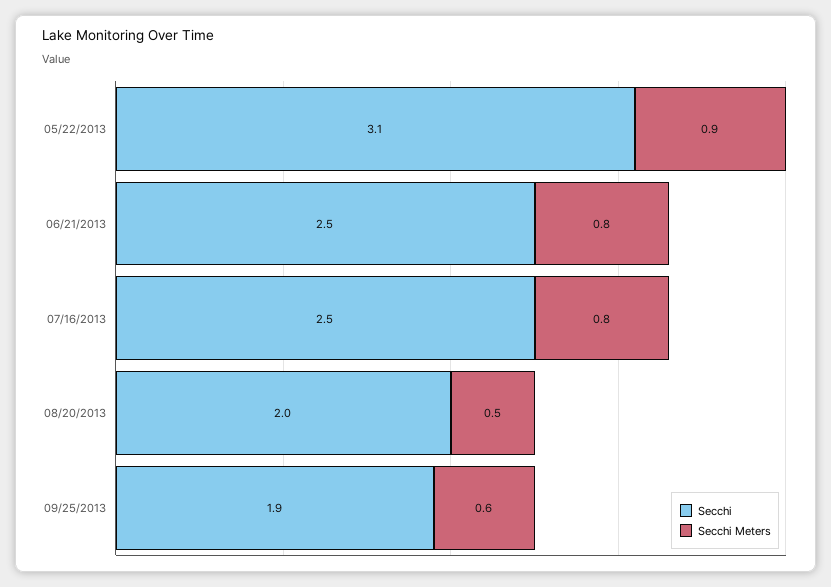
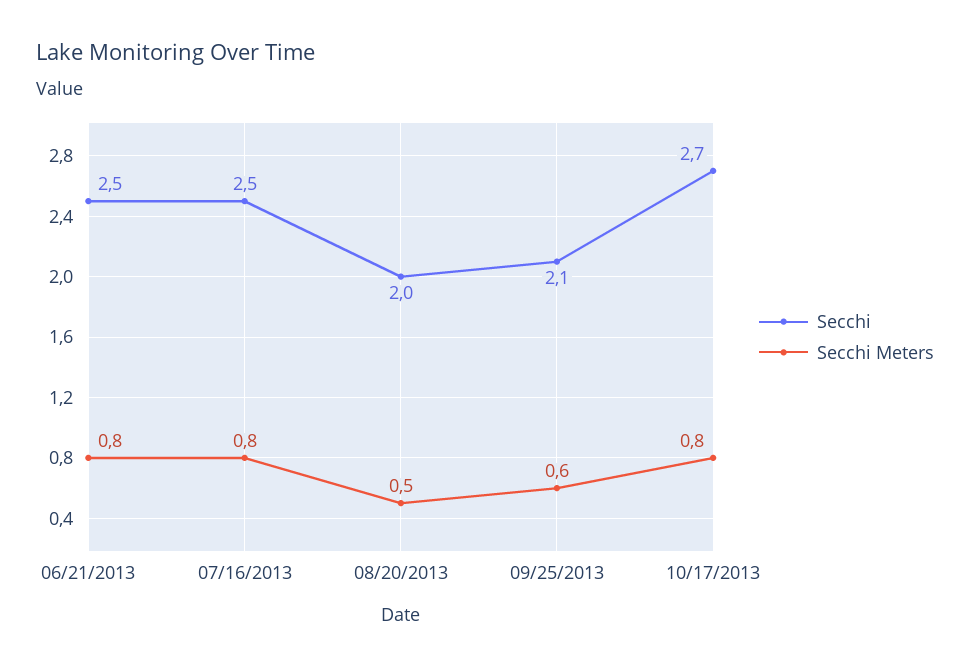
Secchi, 05/22/2013: 3.1 -> none
Secchi Meters, 05/22/2013: 0.9 -> none
Secchi, 09/25/2013: 1.9 -> 2.1
Secchi, 10/17/2013: none -> 2.7
Secchi Meters, 10/17/2013: none -> 0.8

